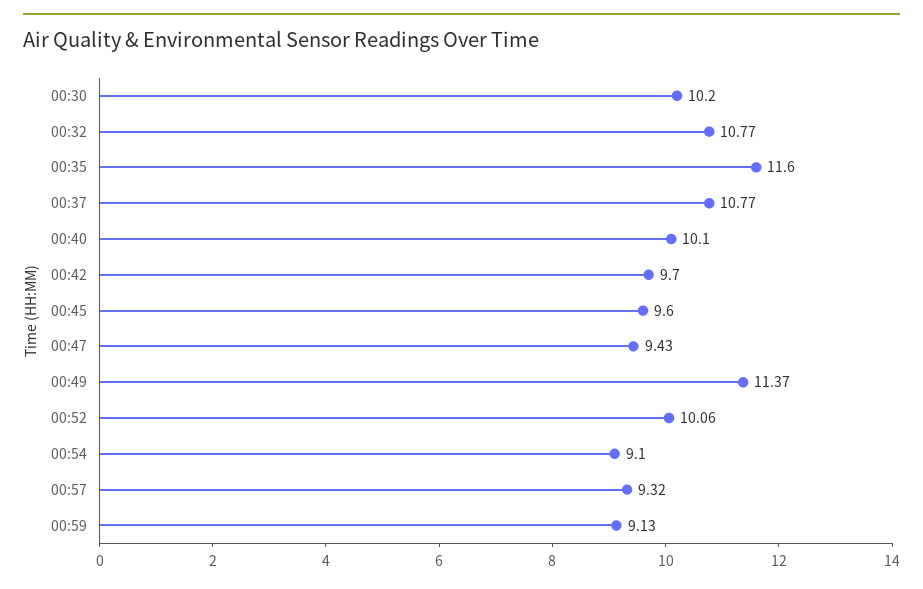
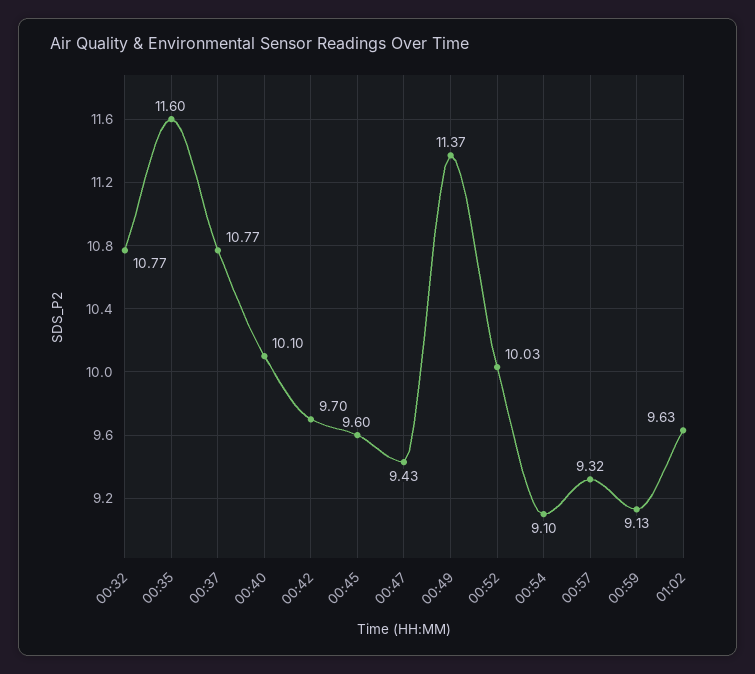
00:30: 10.2 -> none
00:52: 10.06 -> 10.03
01:02: none -> 9.63

